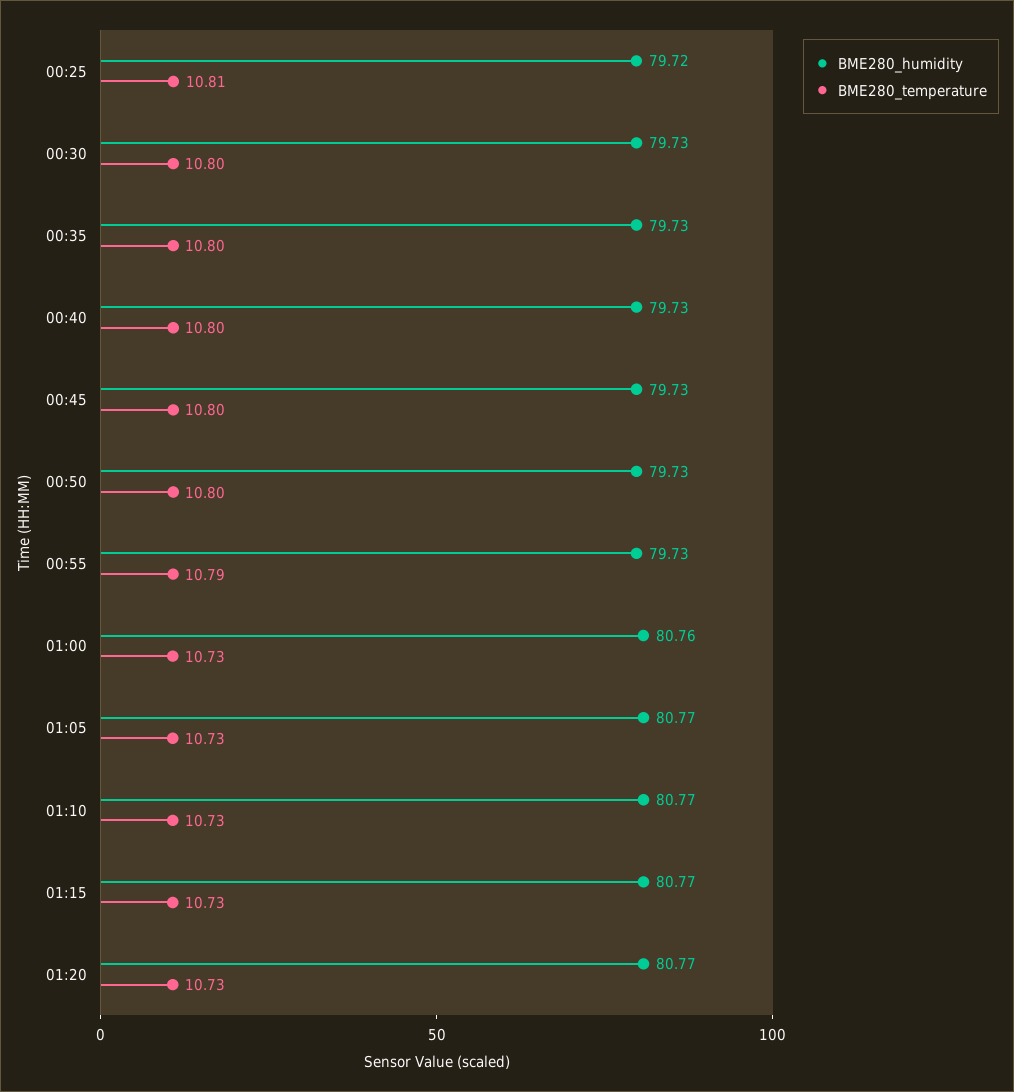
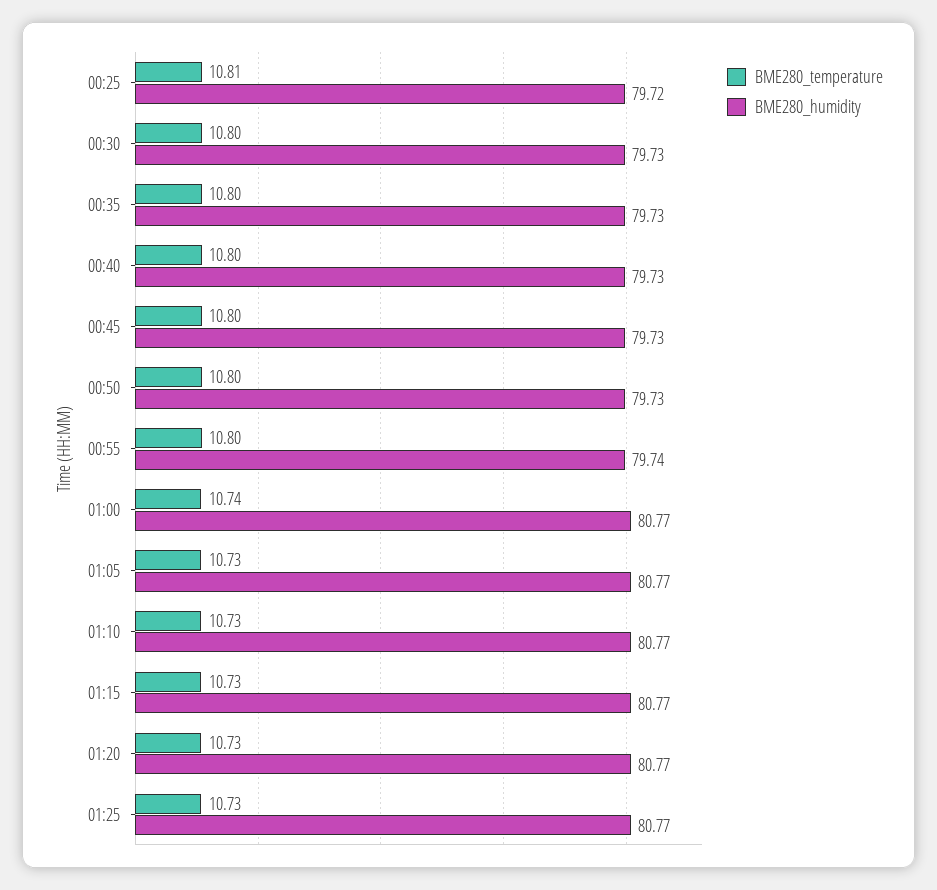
BME280_humidity, 00:55: 79.73 -> 79.74
BME280_temperature, 00:55: 10.79 -> 10.8
BME280_humidity, 01:00: 80.76 -> 80.77
BME280_temperature, 01:00: 10.73 -> 10.74
BME280_temperature, 01:25: none -> 10.73
BME280_humidity, 01:25: none -> 80.77

